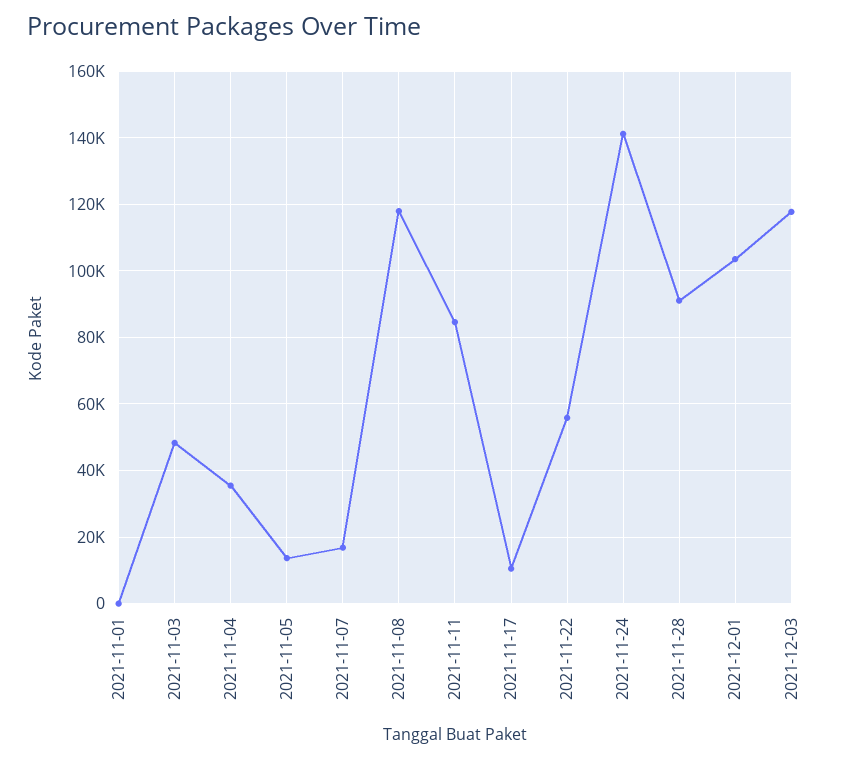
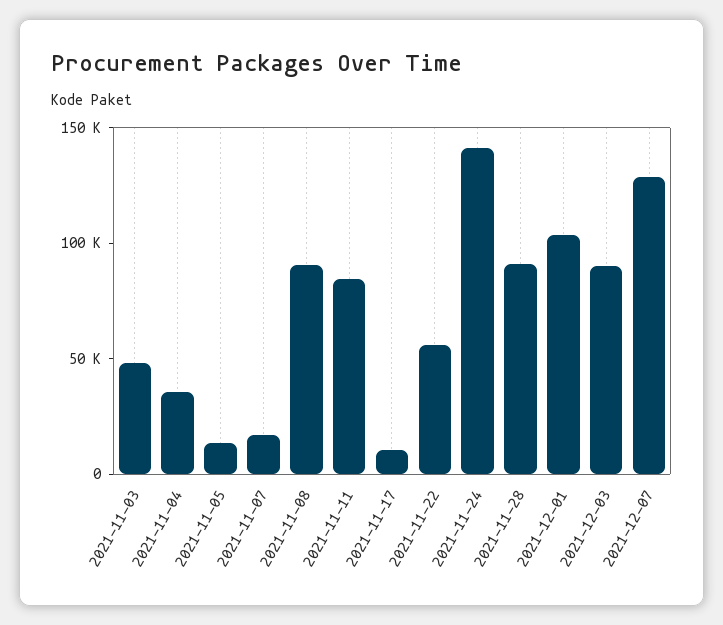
2021-11-01: 0 -> none
2021-11-08: 118000 -> 90000
2021-12-03: 118000 -> 90000
2021-12-07: none -> 130000

